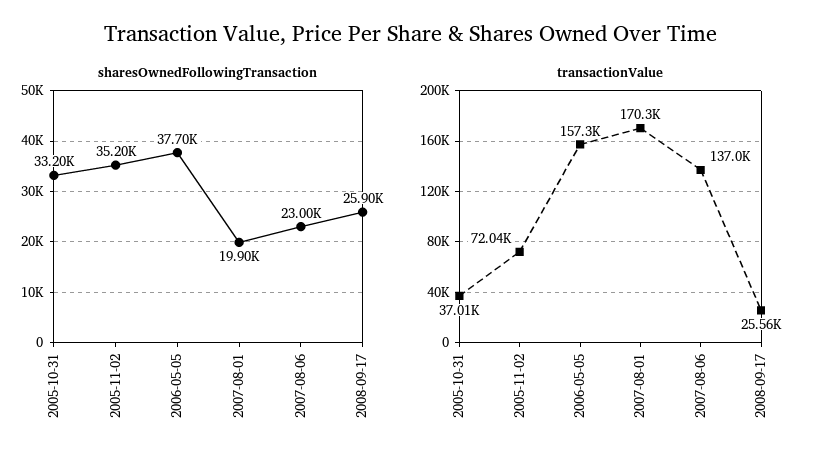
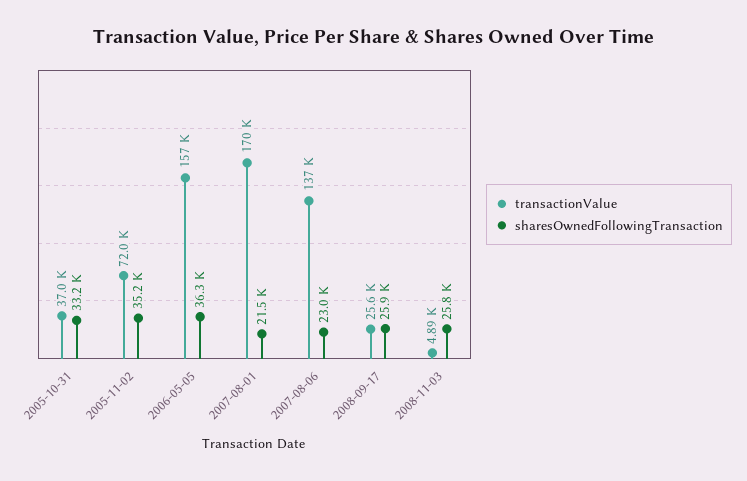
sharesOwnedFollowingTransaction, 2006-05-05: 37700 -> 36300
sharesOwnedFollowingTransaction, 2007-08-01: 19900 -> 21500
transactionValue, 2008-11-03: none -> 4890
sharesOwnedFollowingTransaction, 2008-11-03: none -> 25800

